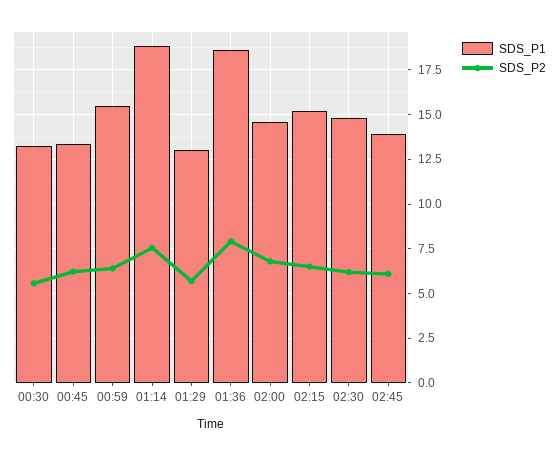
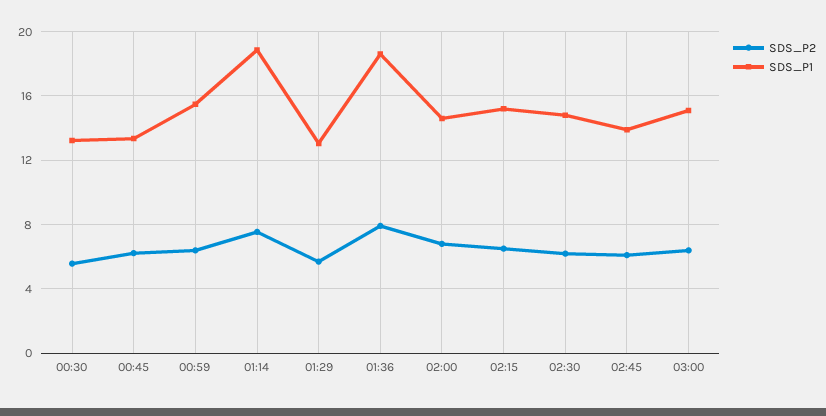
SDS_P2, 03:00: none -> 6.5
SDS_P1, 03:00: none -> 15

